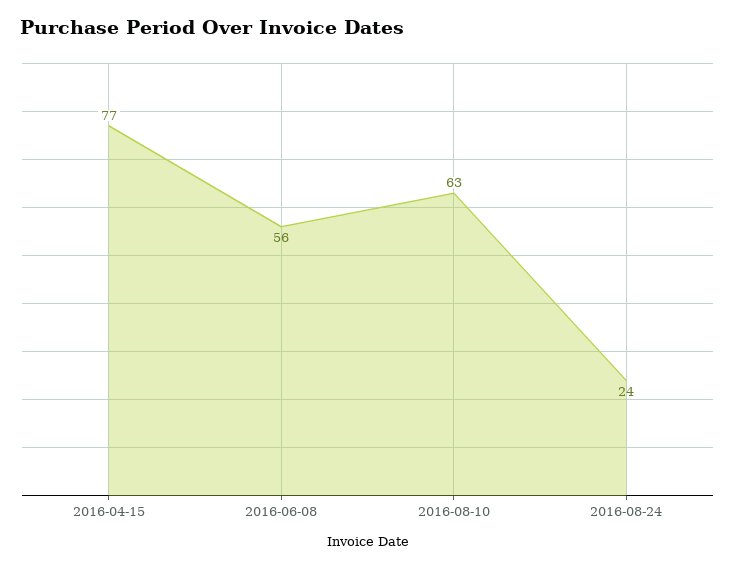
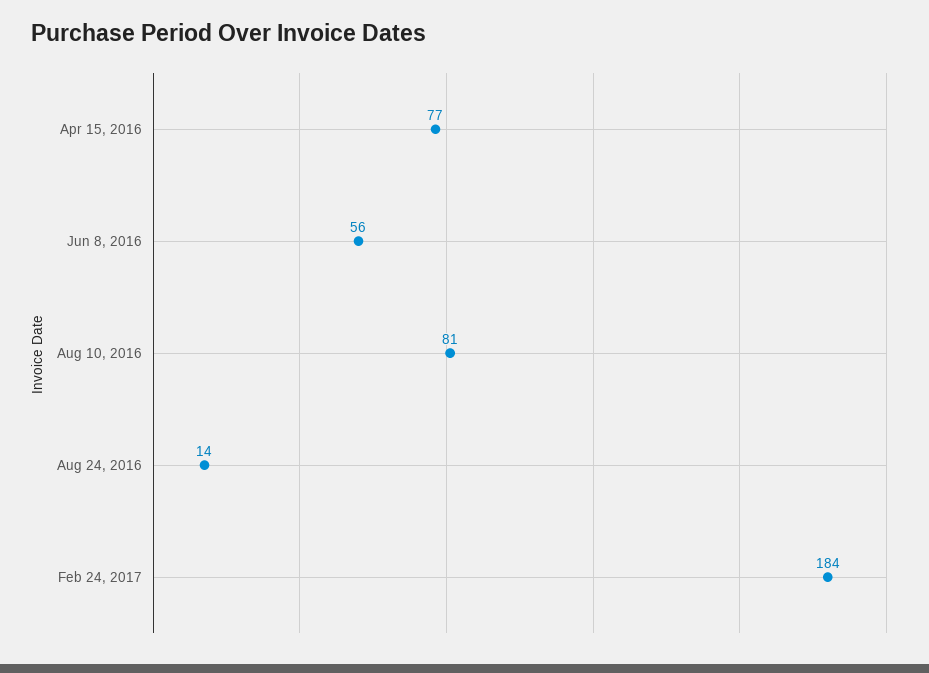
2016-08-10: 63 -> 81
2016-08-24: 24 -> 14
Feb 24, 2017: none -> 184

